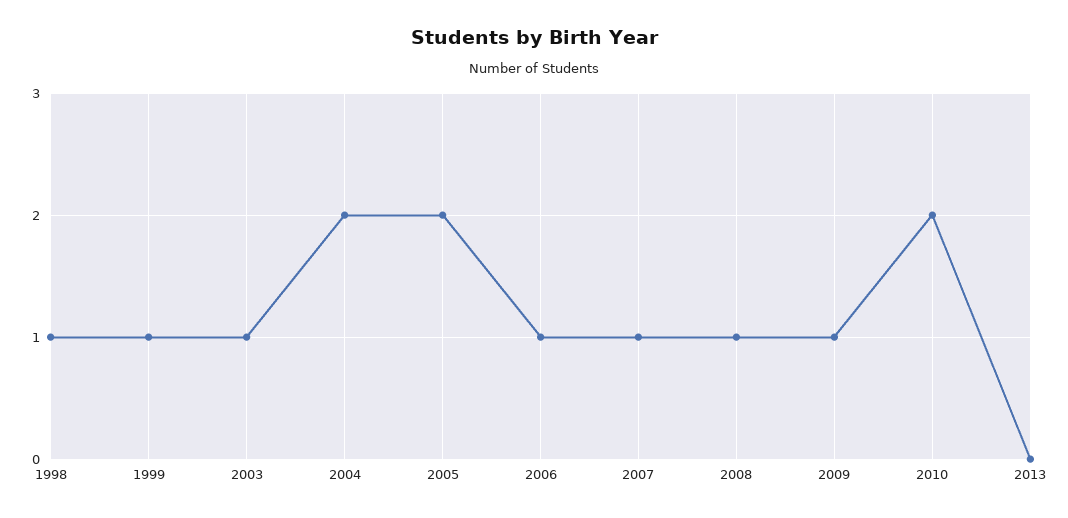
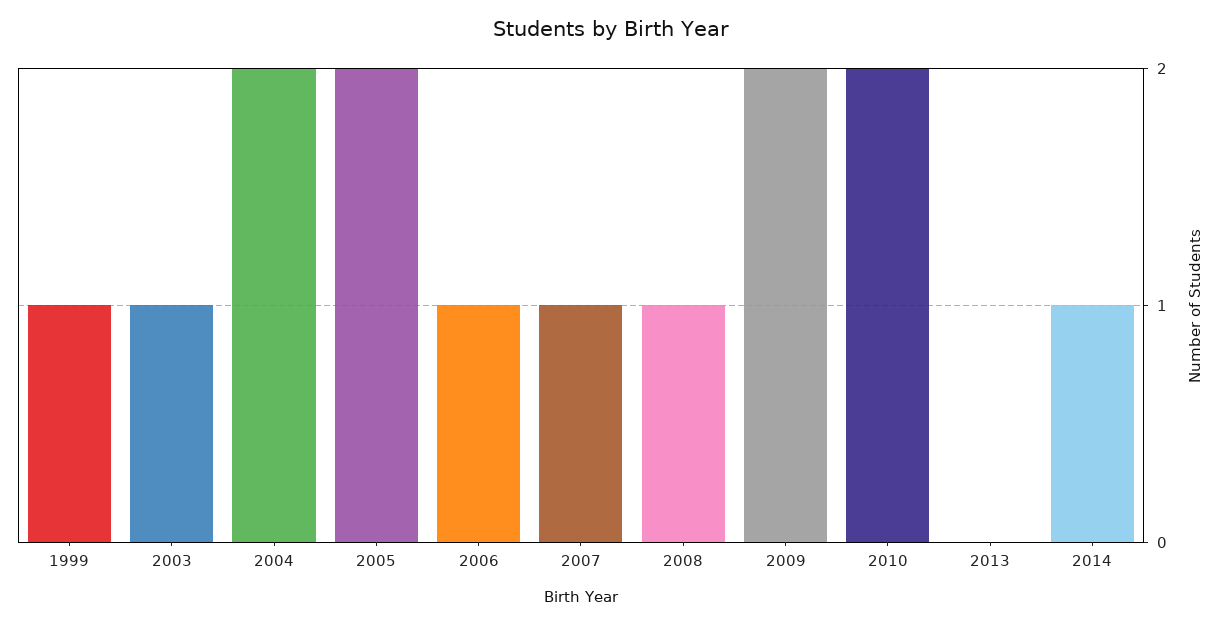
1998: 1 -> none
2009: 1 -> 2
2014: none -> 1

